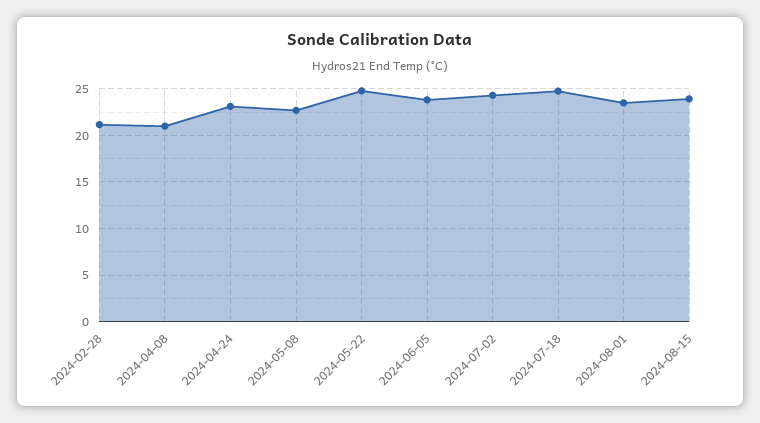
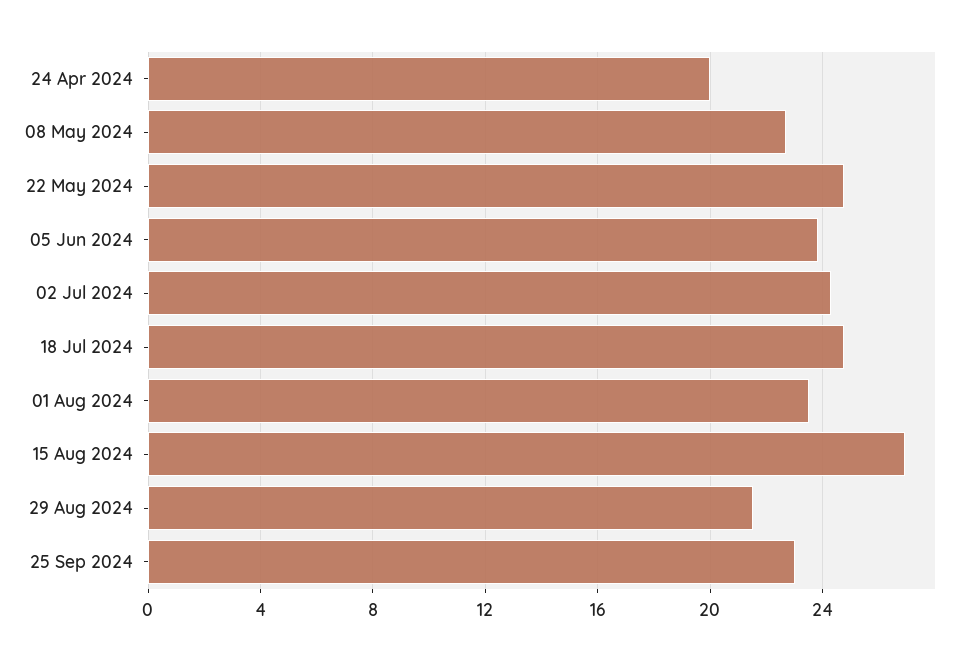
2024-02-28: 21 -> none
2024-04-08: 21 -> none
2024-04-24: 23 -> 20
2024-08-15: 24 -> 27
29 Aug 2024: none -> 21.5
25 Sep 2024: none -> 23

